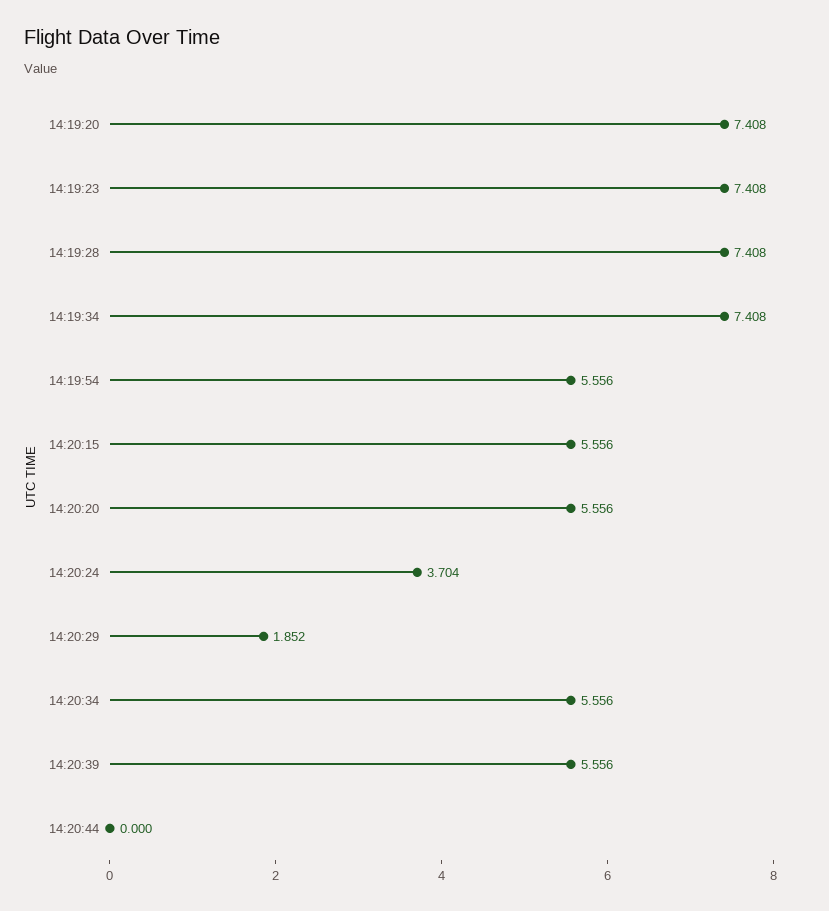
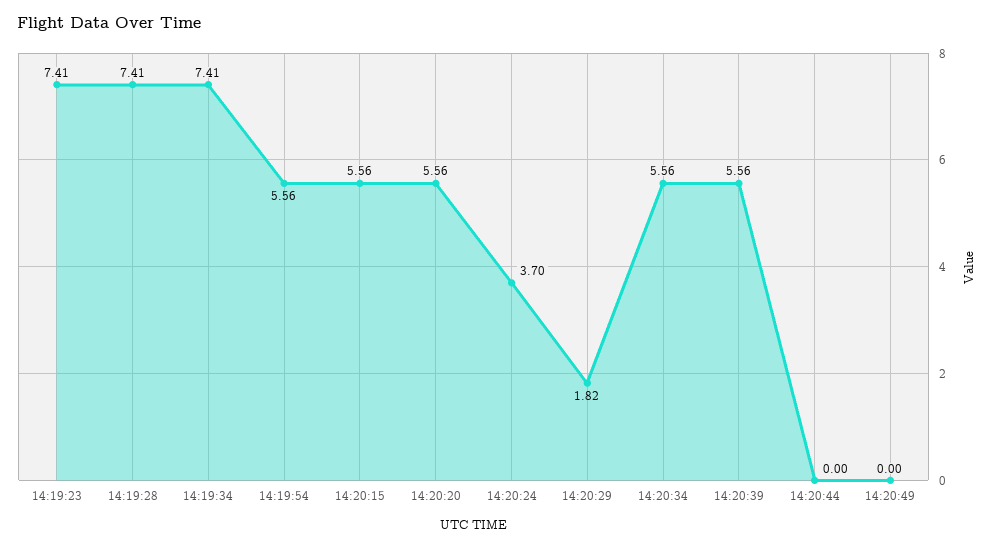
14:19:20: 7.408 -> none
14:20:29: 1.852 -> 1.82
14:20:49: none -> 0

